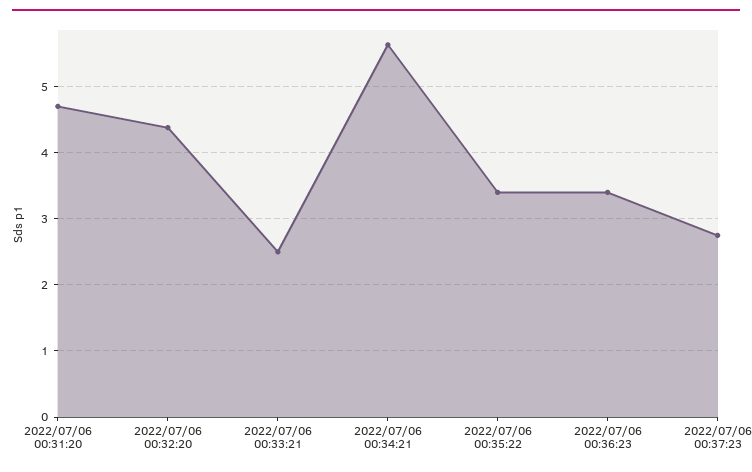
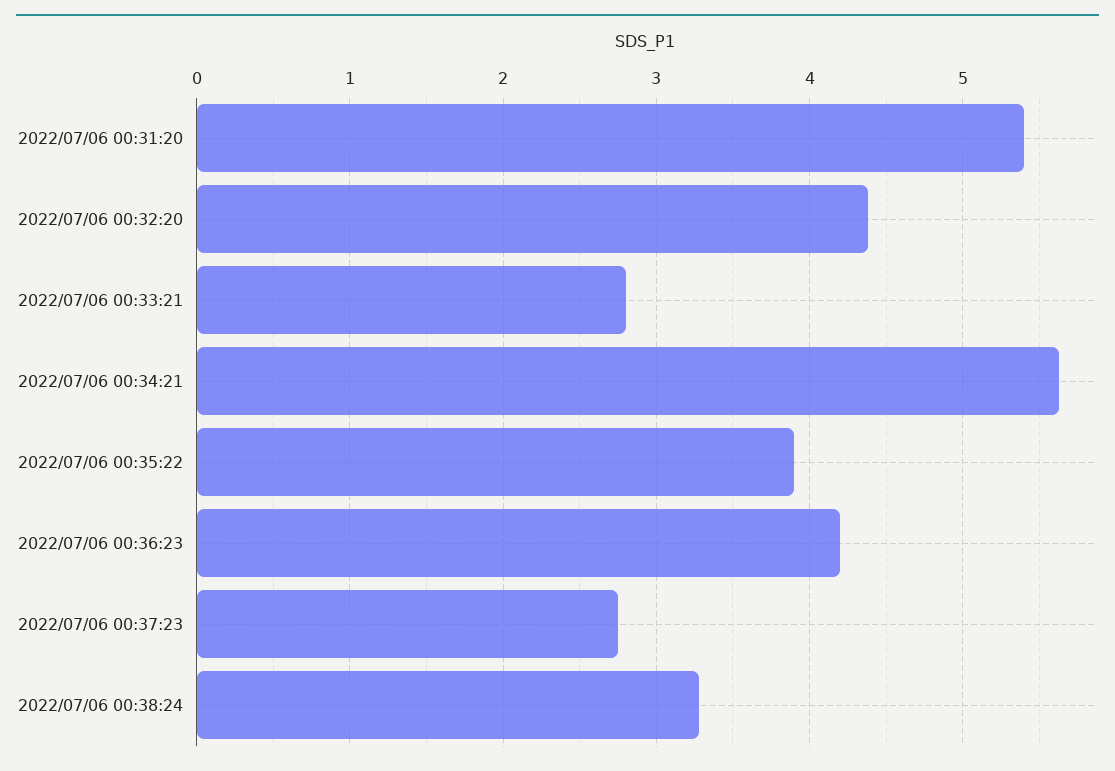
2022/07/06 00:31:20: 4.7 -> 5.4
2022/07/06 00:33:21: 2.5 -> 2.8
2022/07/06 00:35:22: 3.4 -> 3.9
2022/07/06 00:36:23: 3.4 -> 4.2
2022/07/06 00:38:24: none -> 3.3

